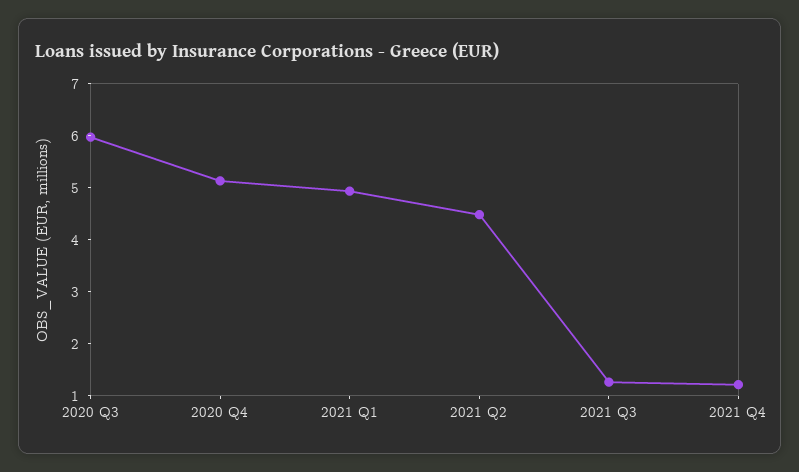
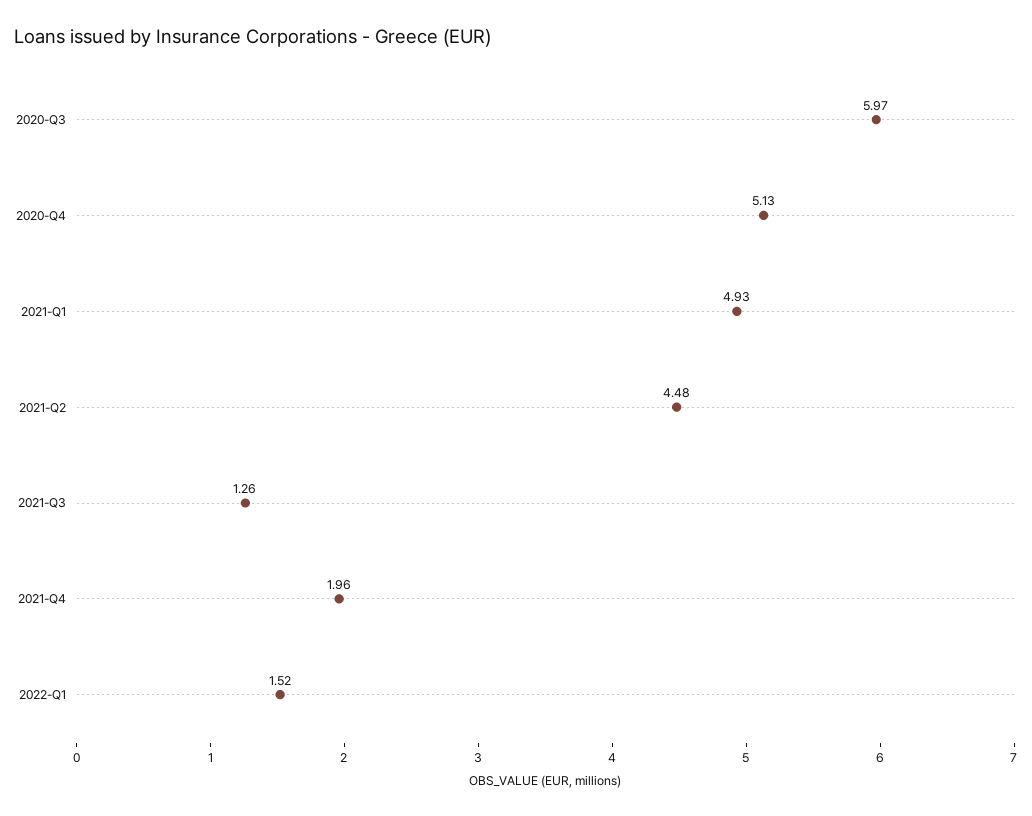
2021 Q4: 1.2 -> 1.96
2022-Q1: none -> 1.52

